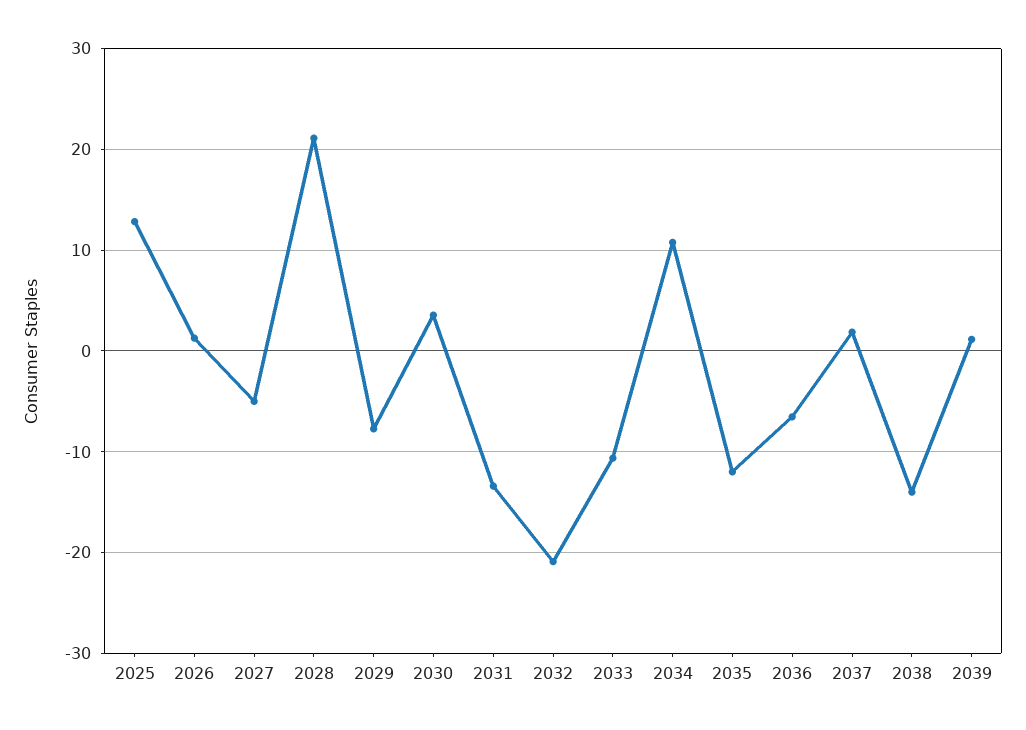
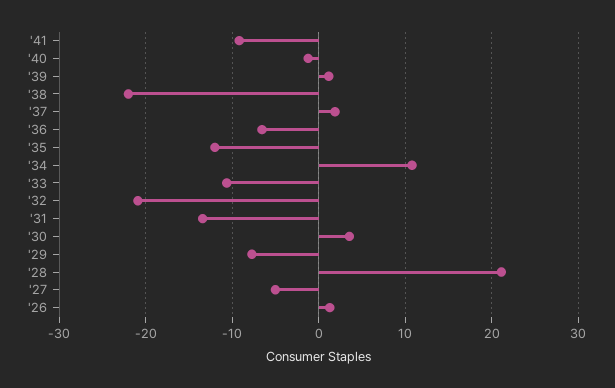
2025: 13 -> none
2038: -14 -> -22
'41: none -> -9
'40: none -> -1

